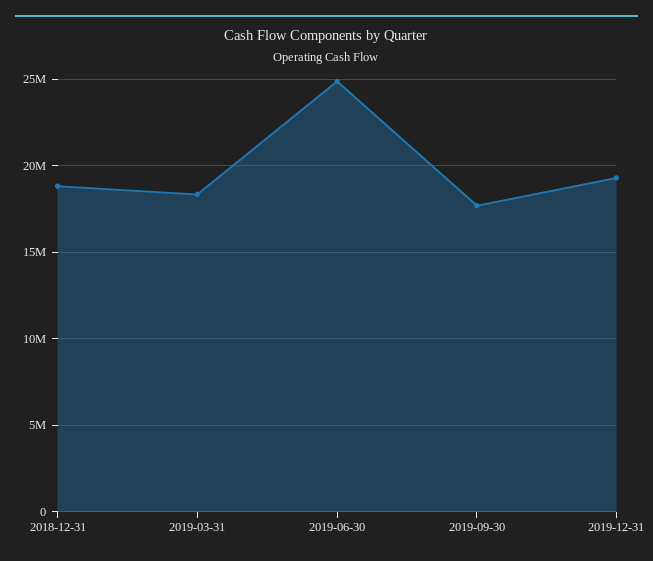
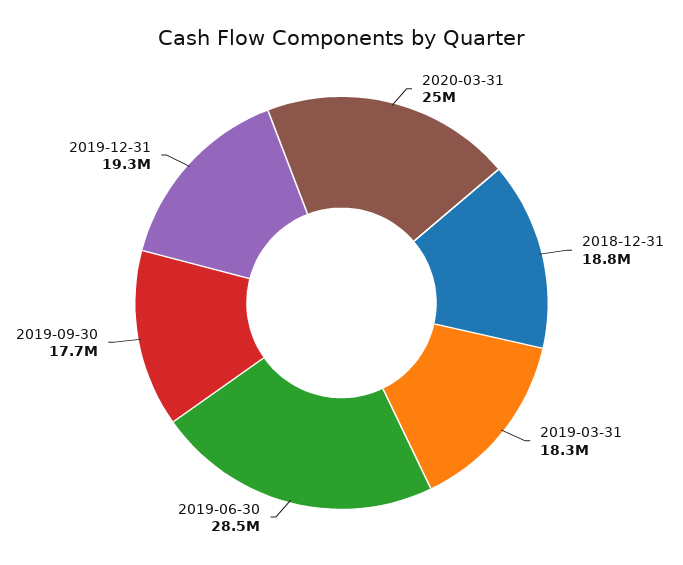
2019-06-30: 25000000 -> 28500000
2020-03-31: none -> 25000000

